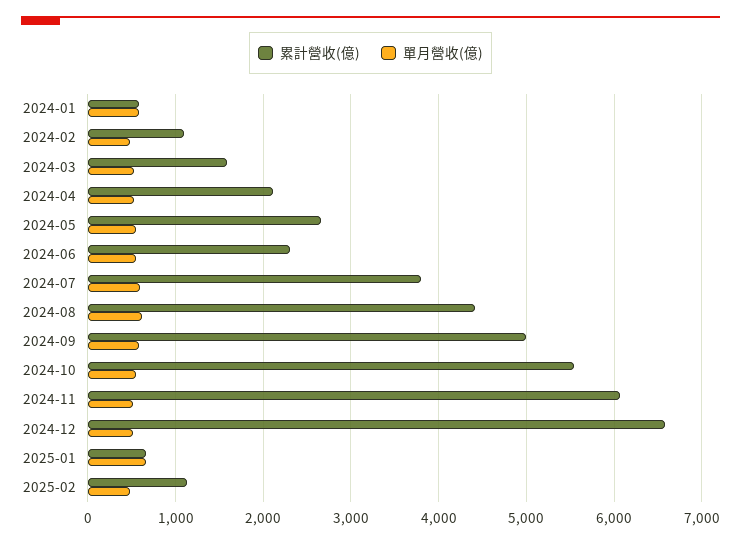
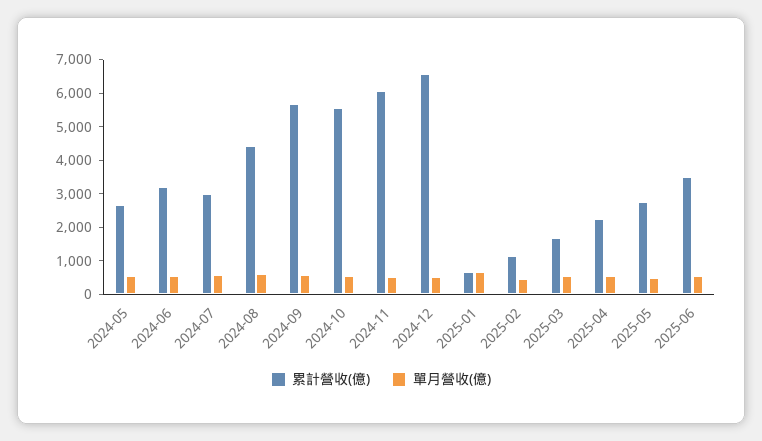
累計營收(億), 2024-01: 600 -> none
單月營收(億), 2024-01: 600 -> none
累計營收(億), 2024-02: 1100 -> none
單月營收(億), 2024-02: 500 -> none
累計營收(億), 2024-03: 1600 -> none
單月營收(億), 2024-03: 500 -> none
累計營收(億), 2024-04: 2100 -> none
單月營收(億), 2024-04: 500 -> none
累計營收(億), 2024-06: 2300 -> 3250
累計營收(億), 2024-07: 3800 -> 3000
累計營收(億), 2024-09: 5000 -> 5750
累計營收(億), 2025-03: none -> 1750
單月營收(億), 2025-03: none -> 500
累計營收(億), 2025-04: none -> 2250
單月營收(億), 2025-04: none -> 500
累計營收(億), 2025-05: none -> 2750
單月營收(億), 2025-05: none -> 500
累計營收(億), 2025-06: none -> 3500
單月營收(億), 2025-06: none -> 500

